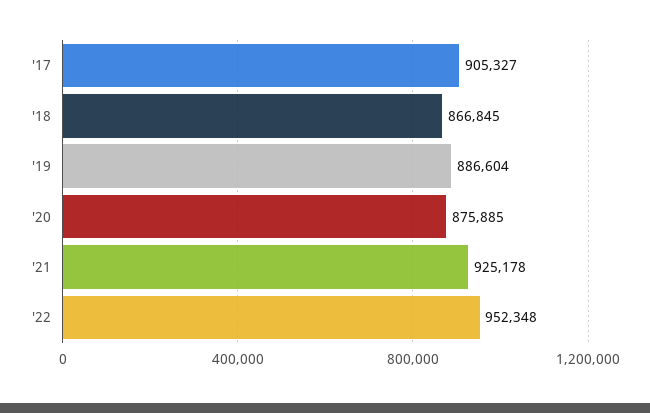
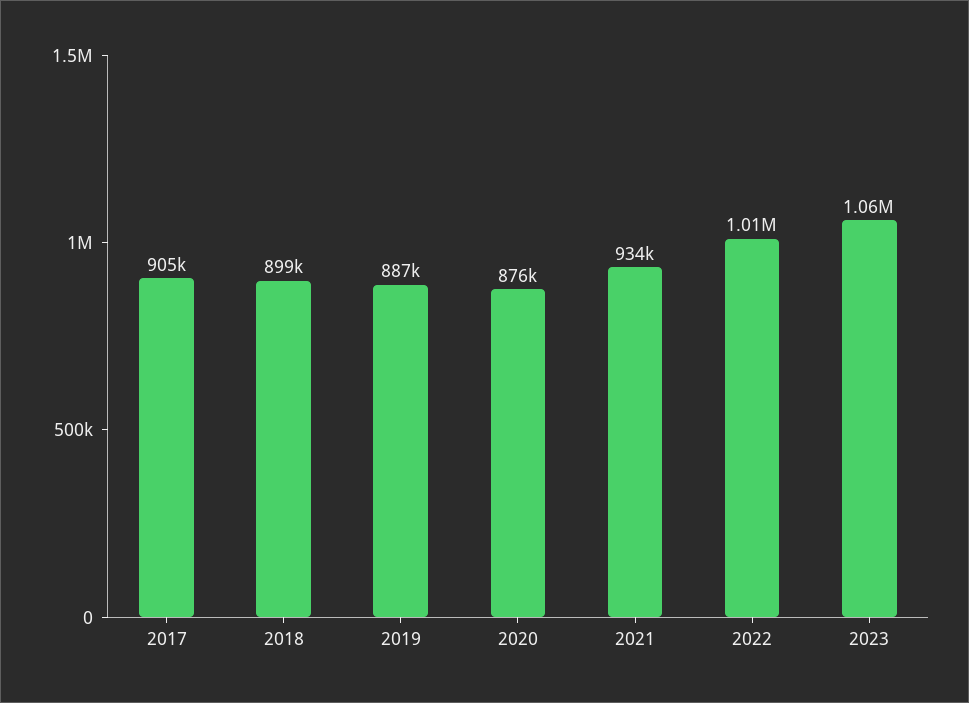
'18: 866845 -> 899000
'21: 925178 -> 934000
'22: 952348 -> 1010000
2023: none -> 1060000

